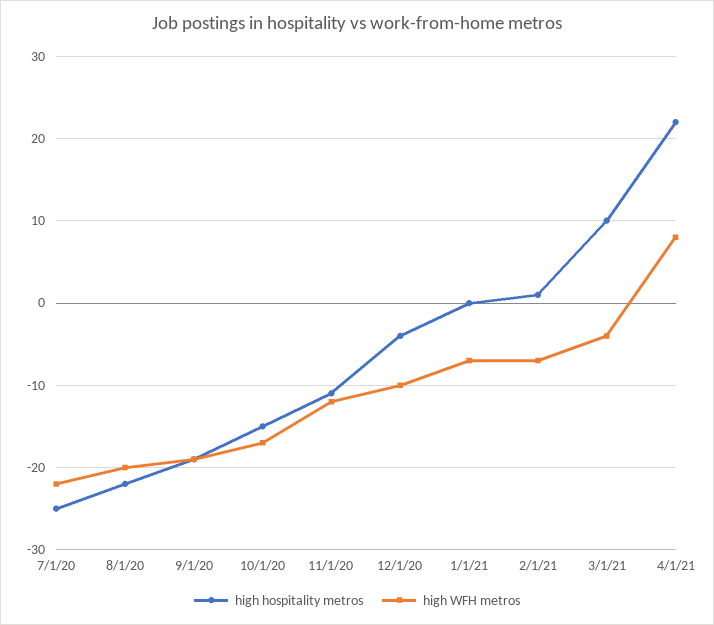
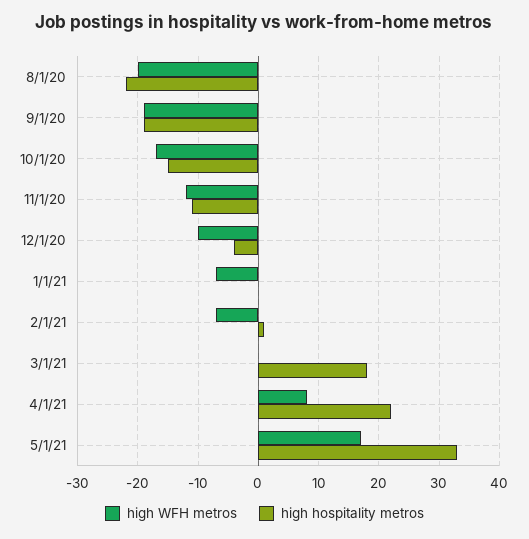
high hospitality metros, 7/1/20: -25 -> none
high WFH metros, 7/1/20: -22 -> none
high hospitality metros, 3/1/21: 10 -> 18
high WFH metros, 3/1/21: -4 -> 0
high WFH metros, 5/1/21: none -> 17
high hospitality metros, 5/1/21: none -> 33

